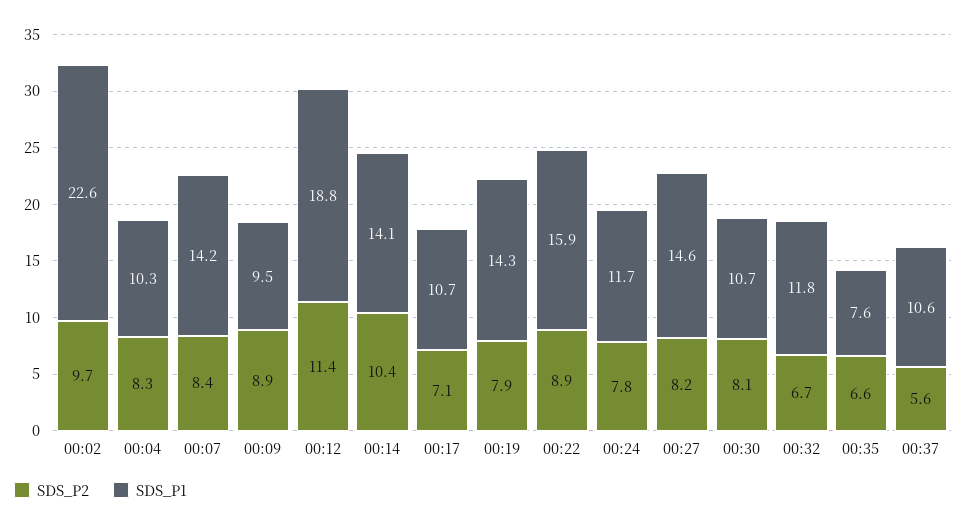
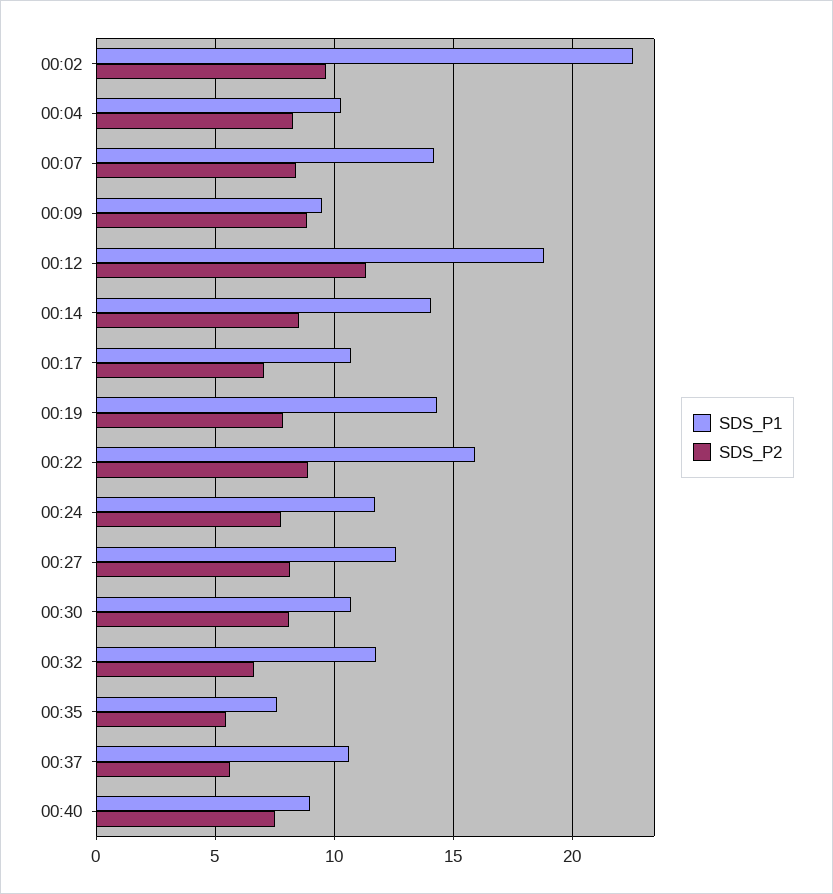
SDS_P2, 00:14: 10.4 -> 8.5
SDS_P1, 00:27: 14.6 -> 12.5
SDS_P2, 00:35: 6.6 -> 5.5
SDS_P1, 00:40: none -> 9
SDS_P2, 00:40: none -> 7.5

